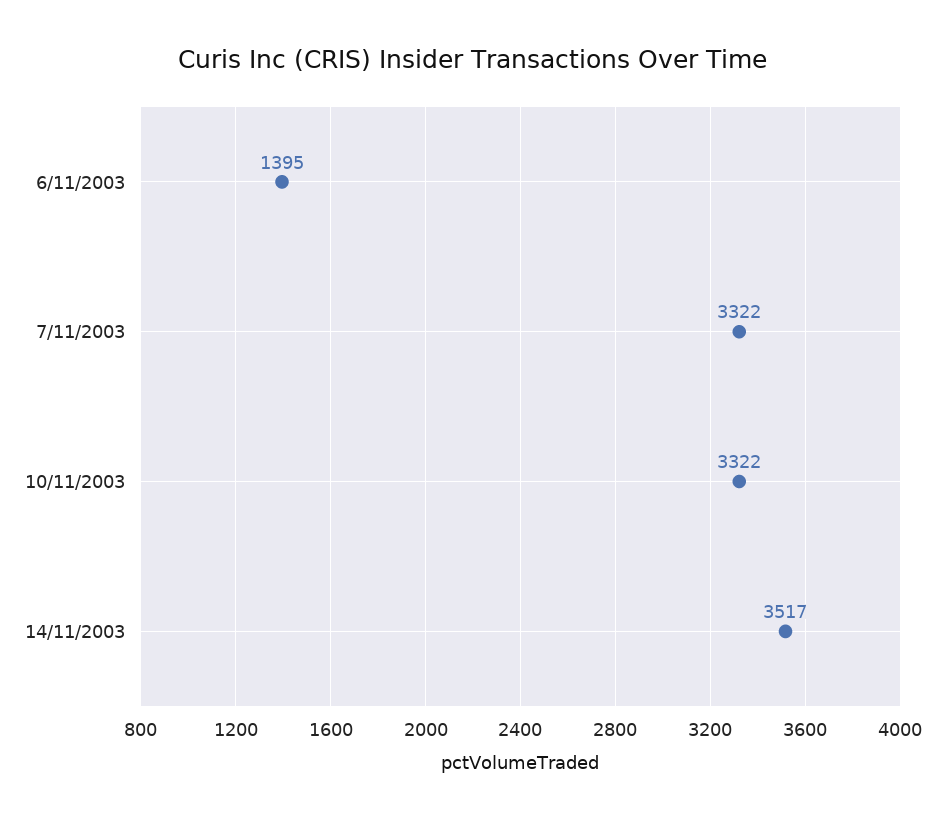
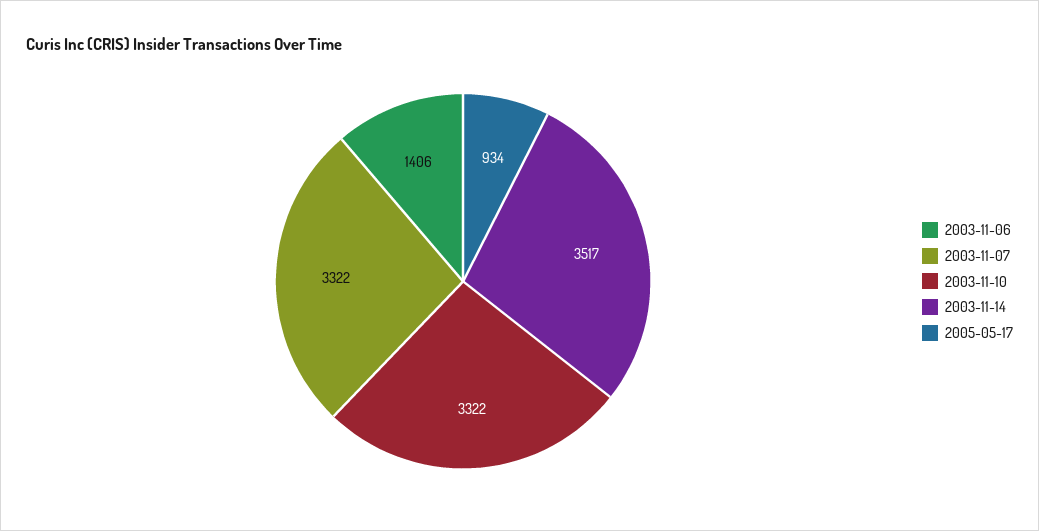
6/11/2003: 1395 -> 1406
2005-05-17: none -> 934

